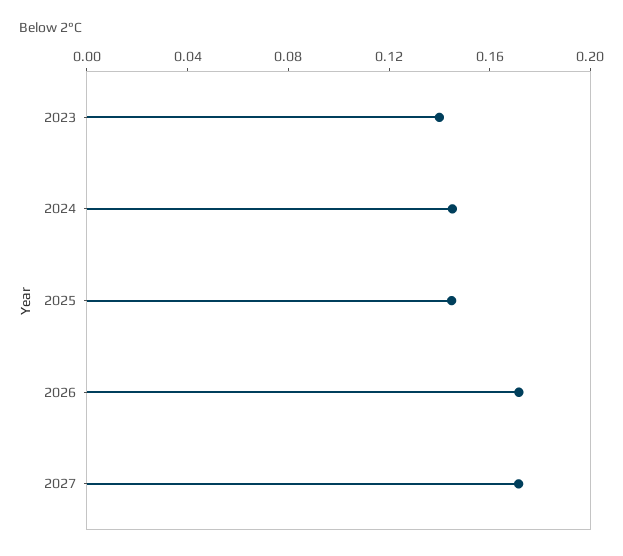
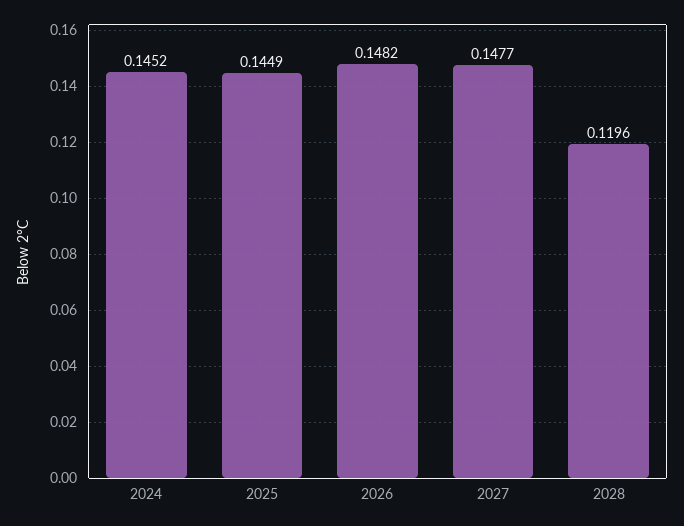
2023: 0.14 -> none
2026: 0.17 -> 0.1482
2027: 0.17 -> 0.1477
2028: none -> 0.1196

